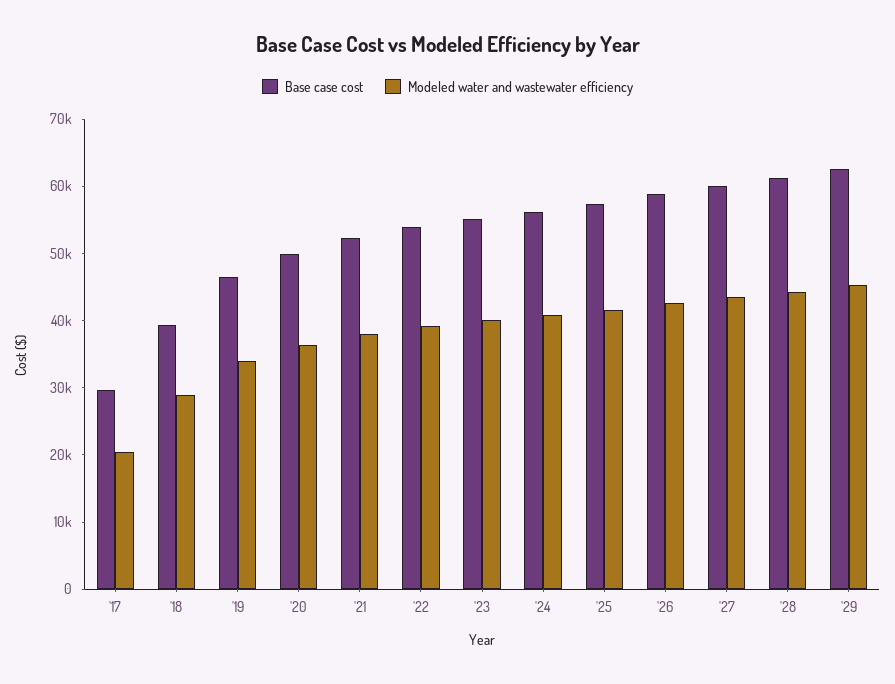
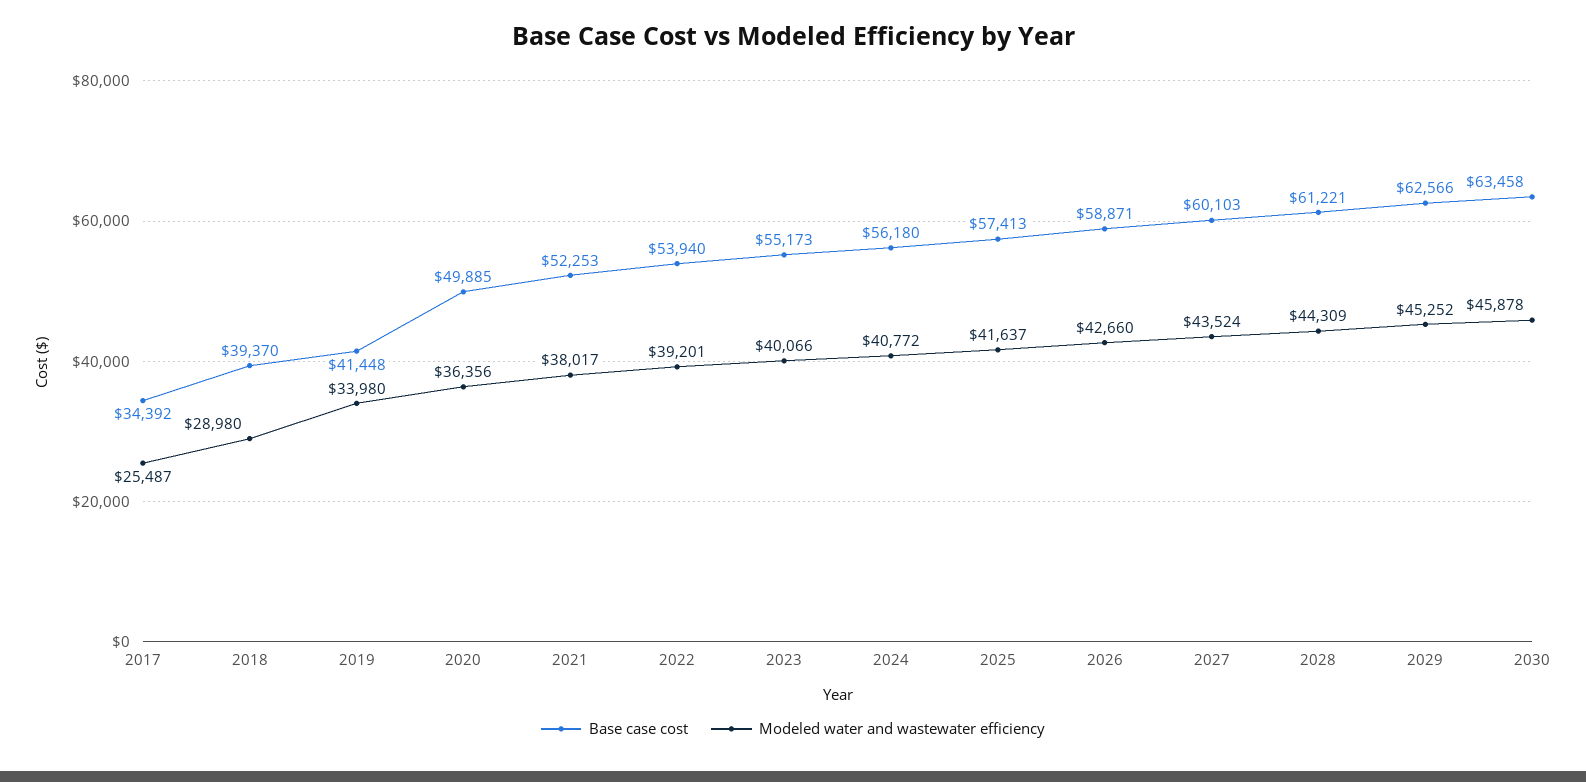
Base case cost, '17: 30000 -> 34392
Modeled water and wastewater efficiency, '17: 20000 -> 25487
Base case cost, '19: 46000 -> 41448
Base case cost, 2030: none -> 63458
Modeled water and wastewater efficiency, 2030: none -> 45878

